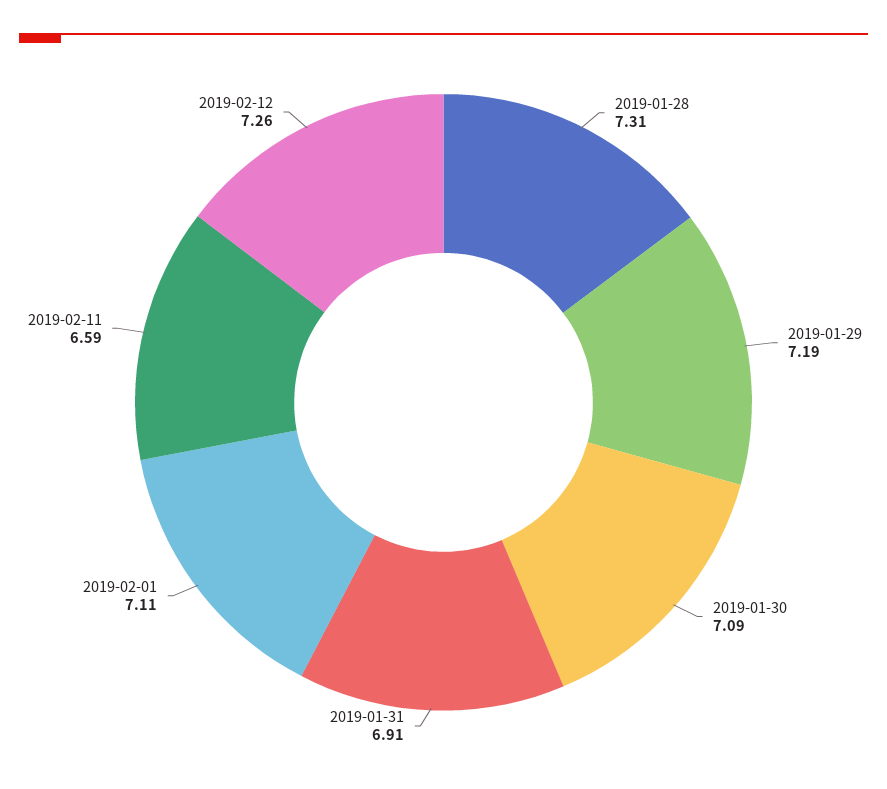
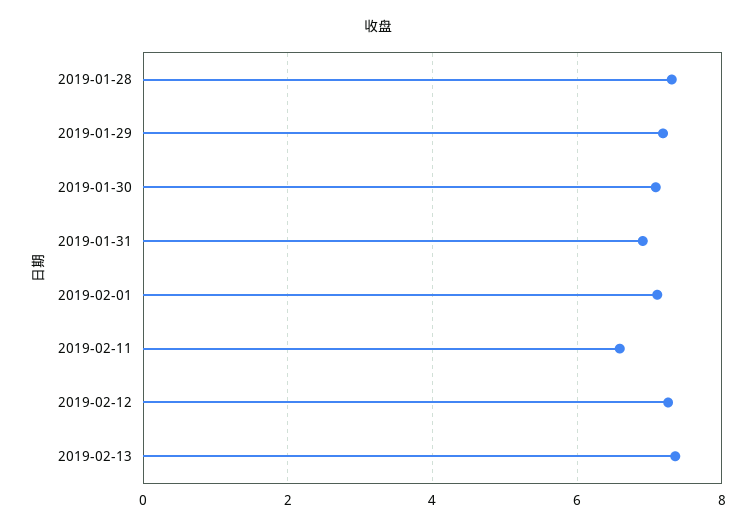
2019-02-13: none -> 7.4

